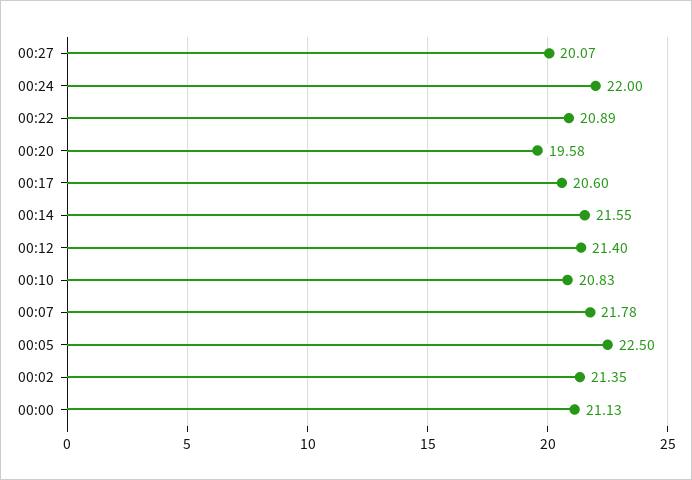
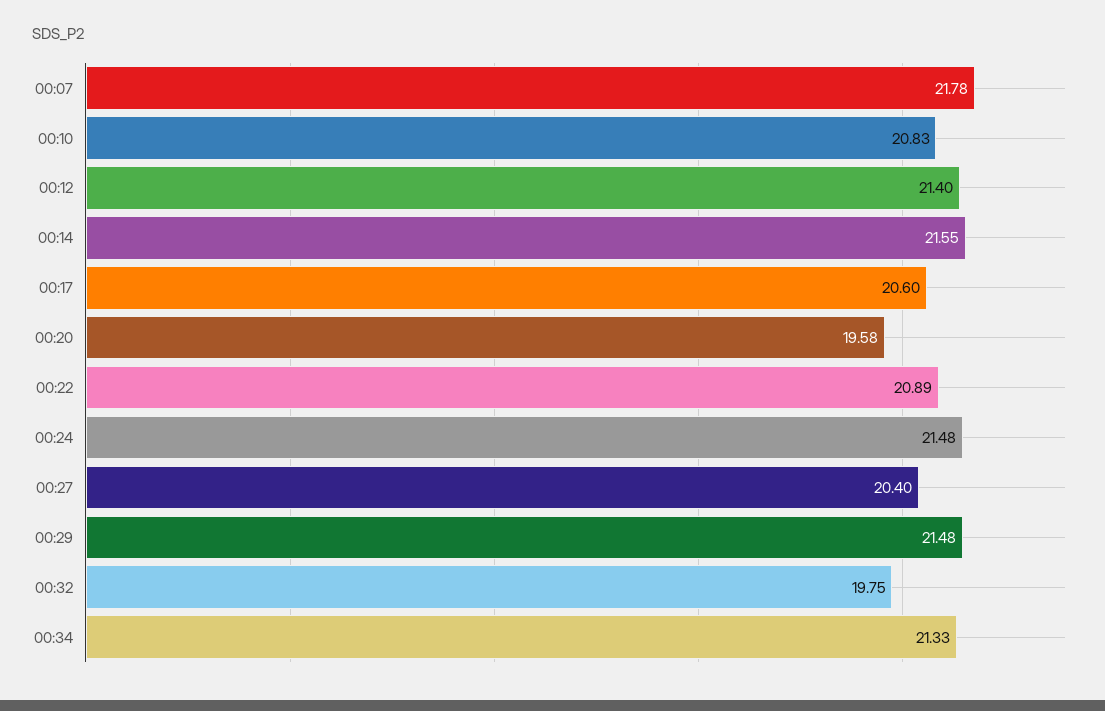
00:27: 20.07 -> 20.4
00:24: 22 -> 21.48
00:05: 22.5 -> none
00:02: 21.35 -> none
00:00: 21.13 -> none
00:29: none -> 21.48
00:32: none -> 19.75
00:34: none -> 21.33

